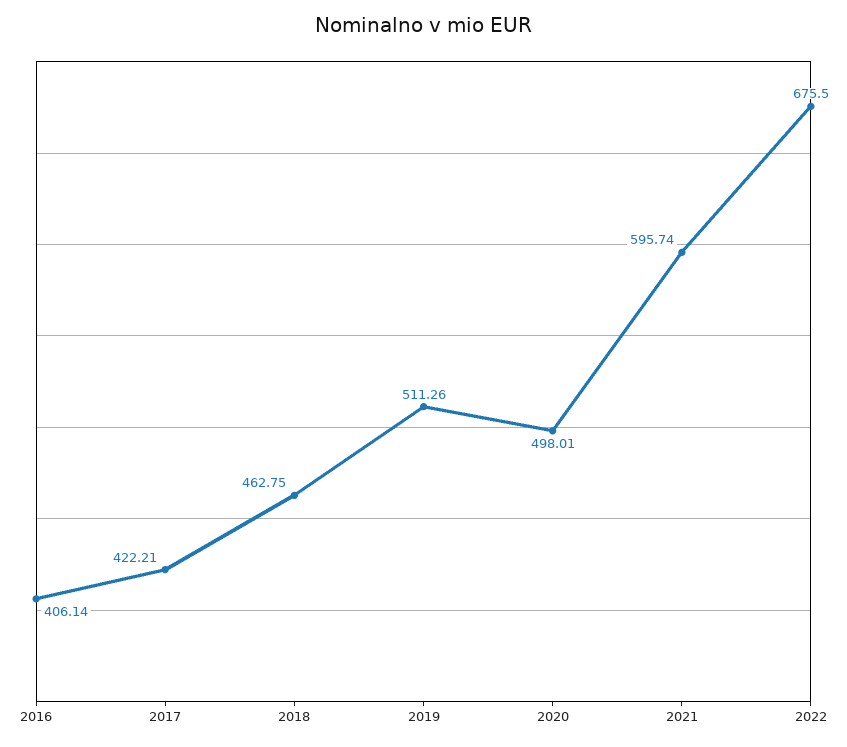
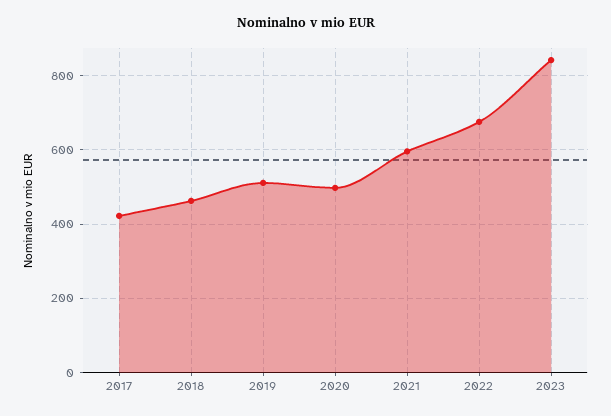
2016: 406.14 -> none
2023: none -> 840

